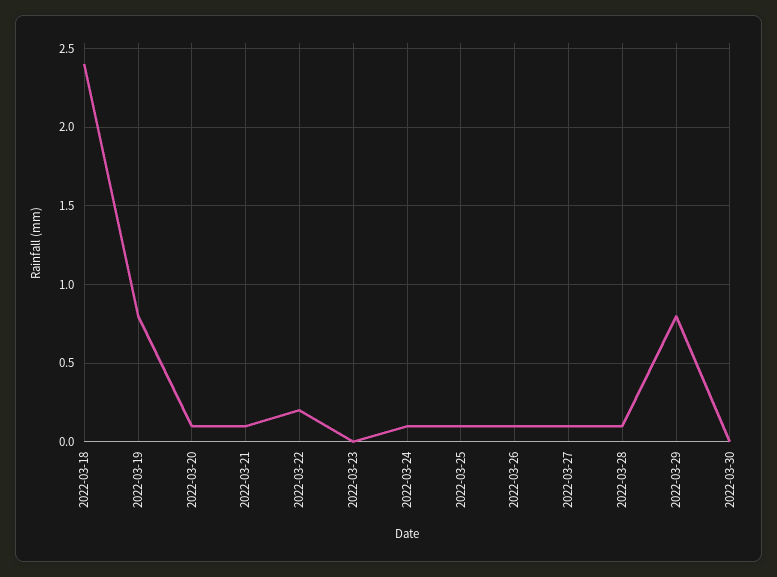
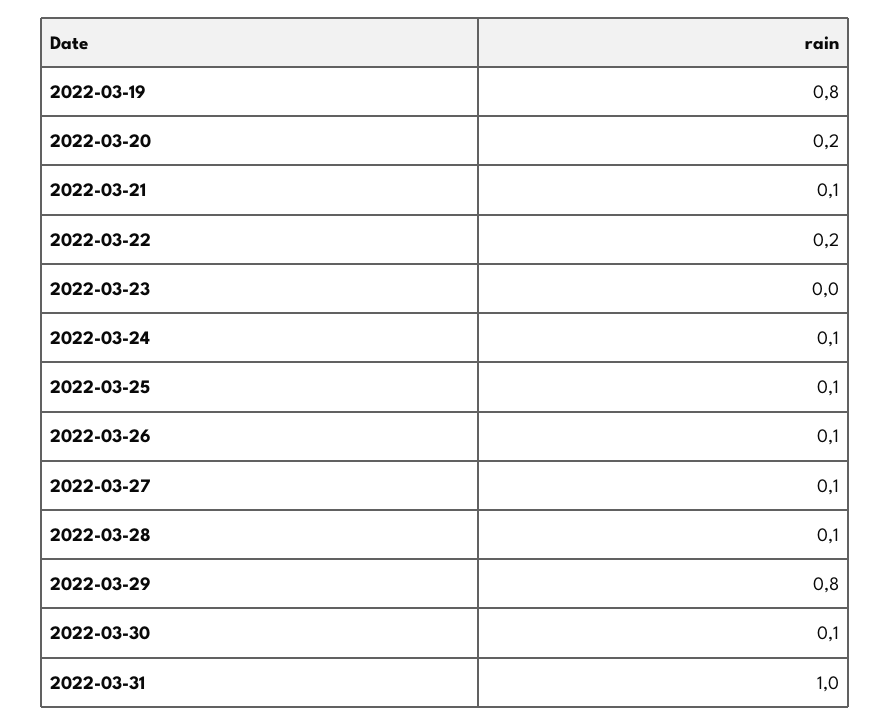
2022-03-18: 2.4 -> none
2022-03-20: 0.1 -> 0.2
2022-03-30: 0 -> 0.1
2022-03-31: none -> 1

